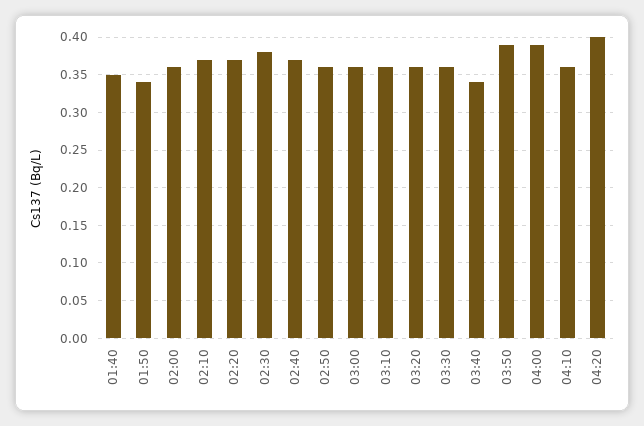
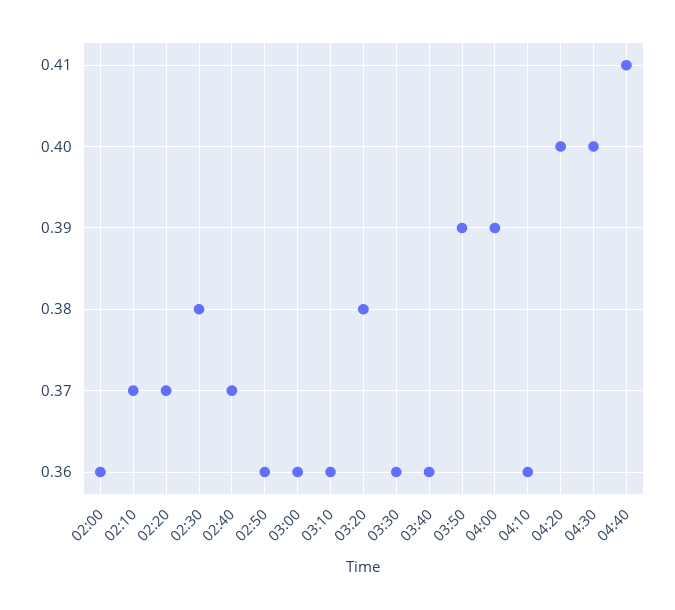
01:40: 0.35 -> none
01:50: 0.34 -> none
03:20: 0.36 -> 0.38
03:40: 0.34 -> 0.36
04:30: none -> 0.4
04:40: none -> 0.41

